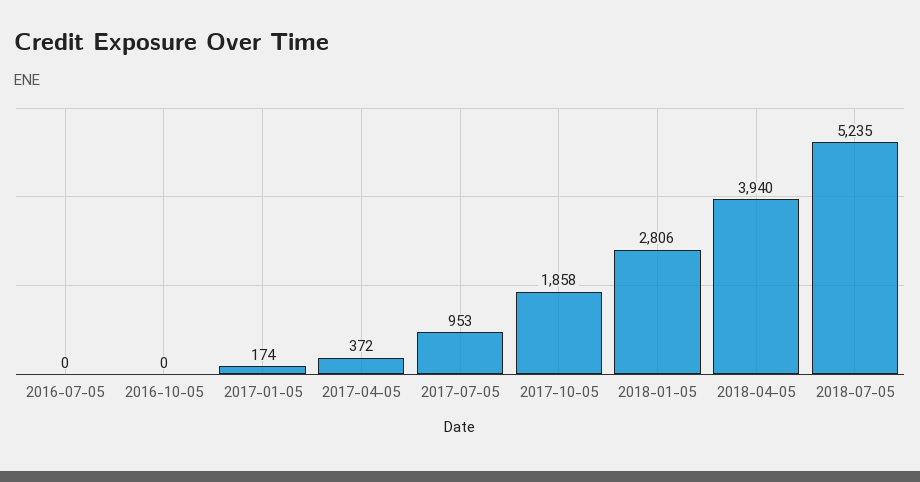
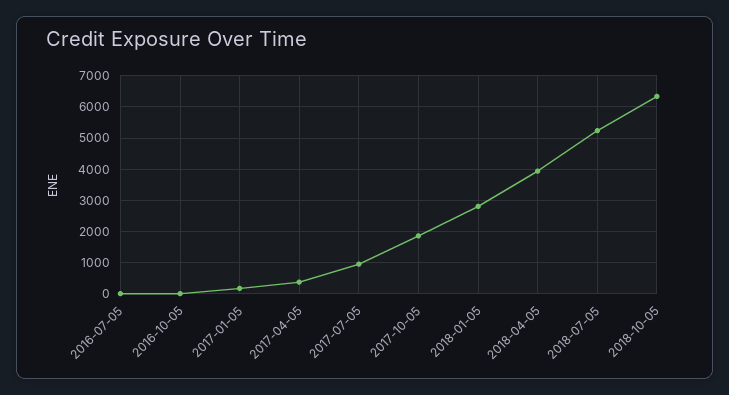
2018-10-05: none -> 6400

